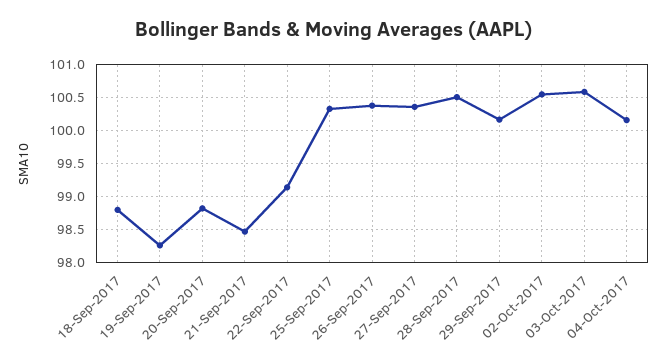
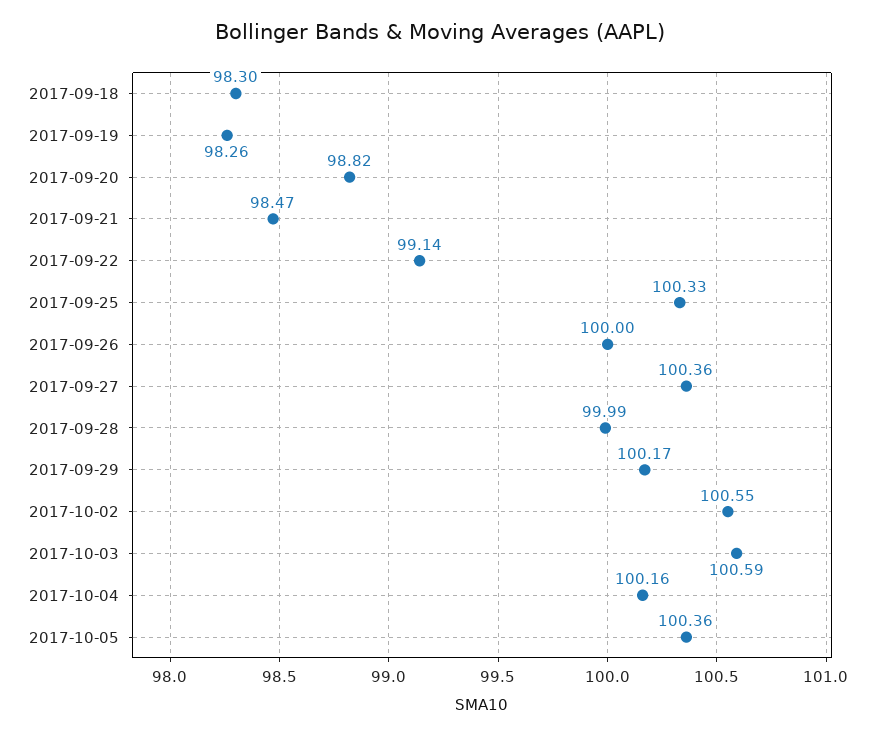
18-Sep-2017: 98.8 -> 98.3
26-Sep-2017: 100.4 -> 100
28-Sep-2017: 100.5 -> 99.99
2017-10-05: none -> 100.36

